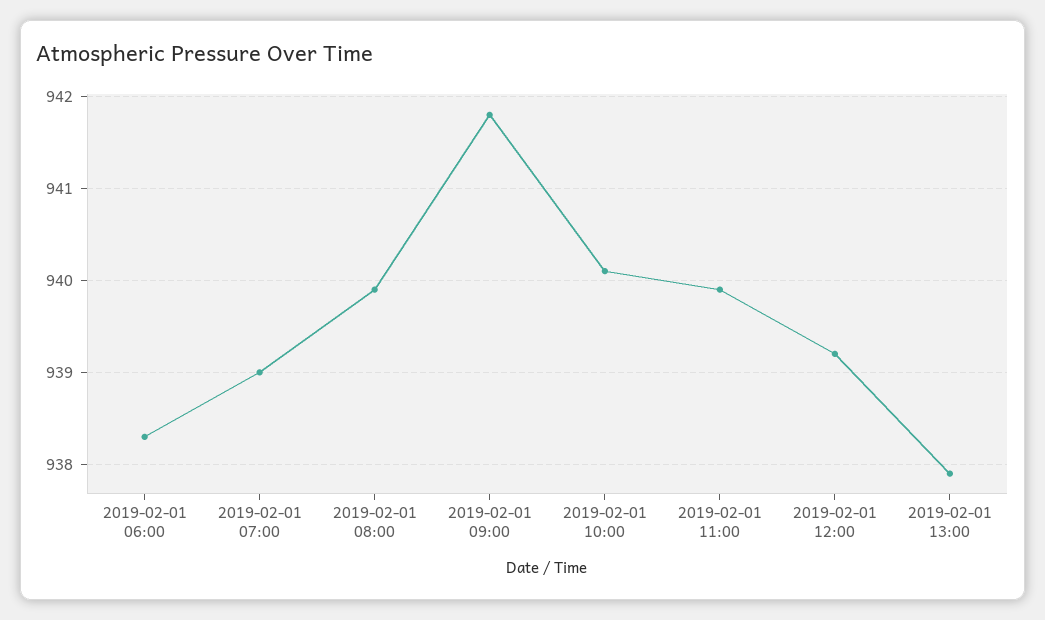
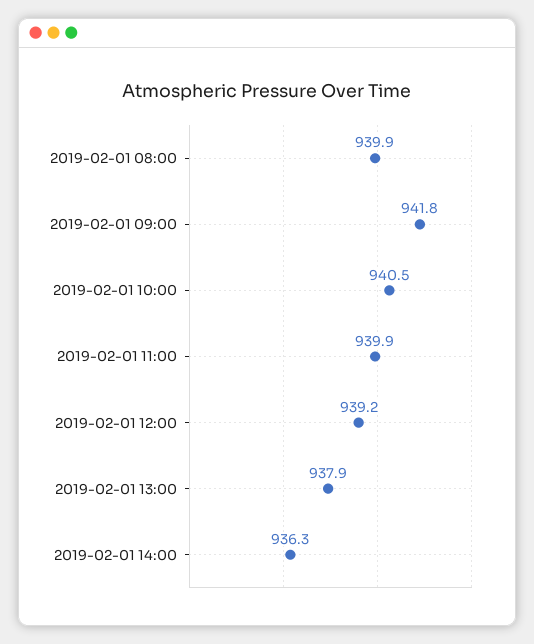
2019-02-01 06:00: 938.3 -> none
2019-02-01 07:00: 939 -> none
2019-02-01 10:00: 940.1 -> 940.5
2019-02-01 14:00: none -> 936.3

